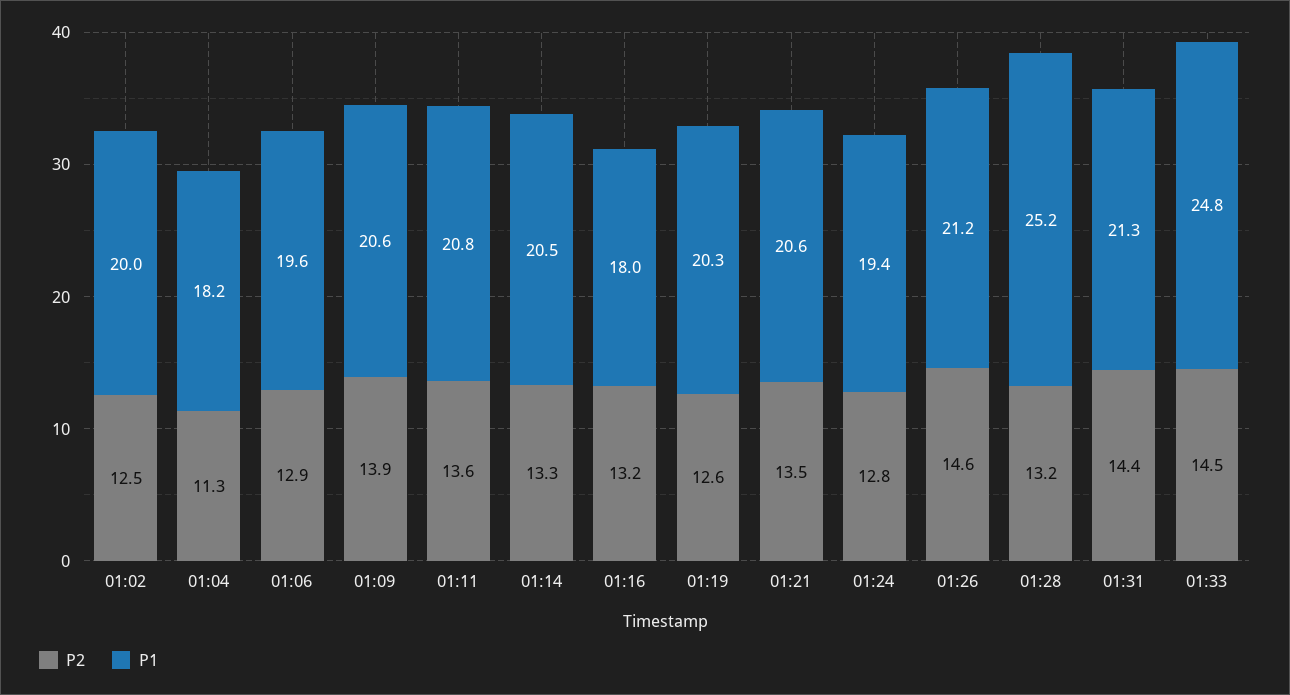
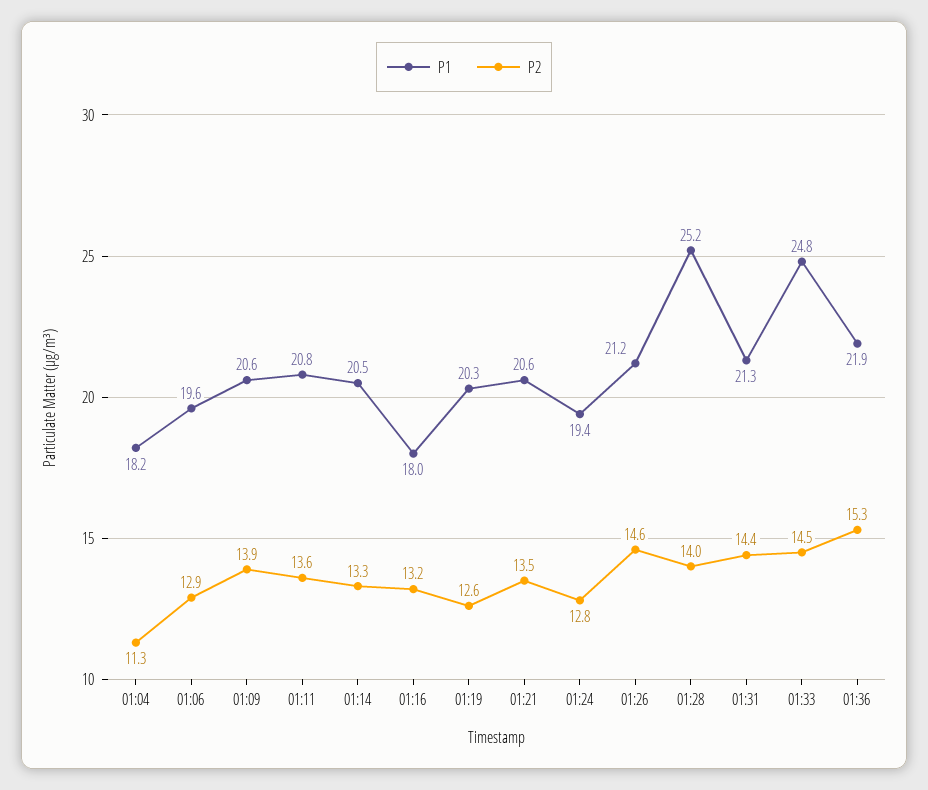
P2, 01:02: 12.5 -> none
P1, 01:02: 20 -> none
P2, 01:28: 13.2 -> 14
P1, 01:36: none -> 21.9
P2, 01:36: none -> 15.3

